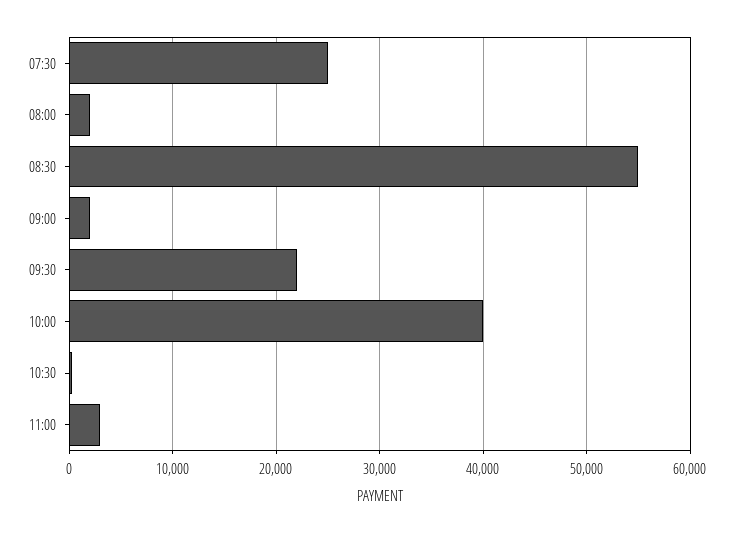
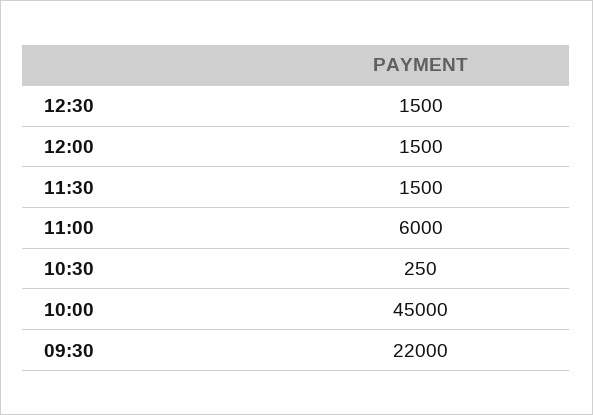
07:30: 25000 -> none
08:00: 2000 -> none
08:30: 55000 -> none
09:00: 2000 -> none
10:00: 40000 -> 45000
11:00: 3000 -> 6000
12:30: none -> 1500
12:00: none -> 1500
11:30: none -> 1500

